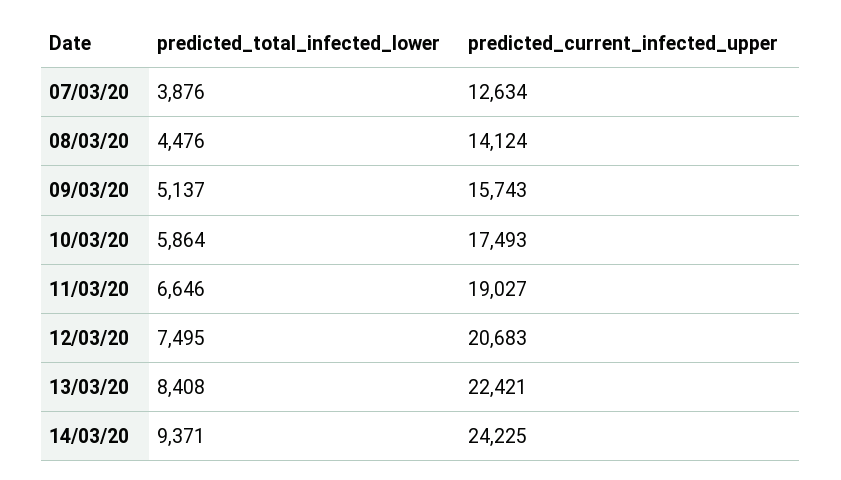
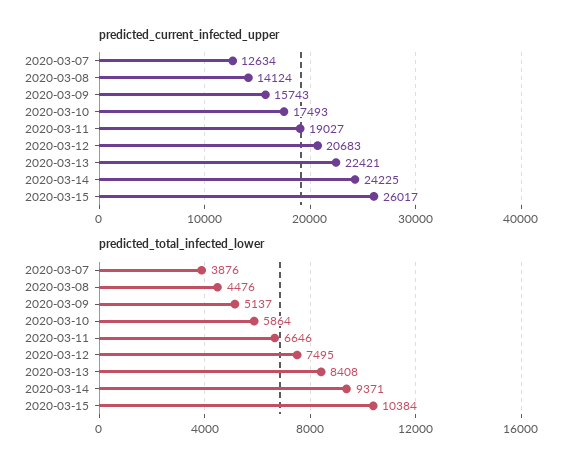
predicted_current_infected_upper, 2020-03-15: none -> 26017
predicted_total_infected_lower, 2020-03-15: none -> 10384

